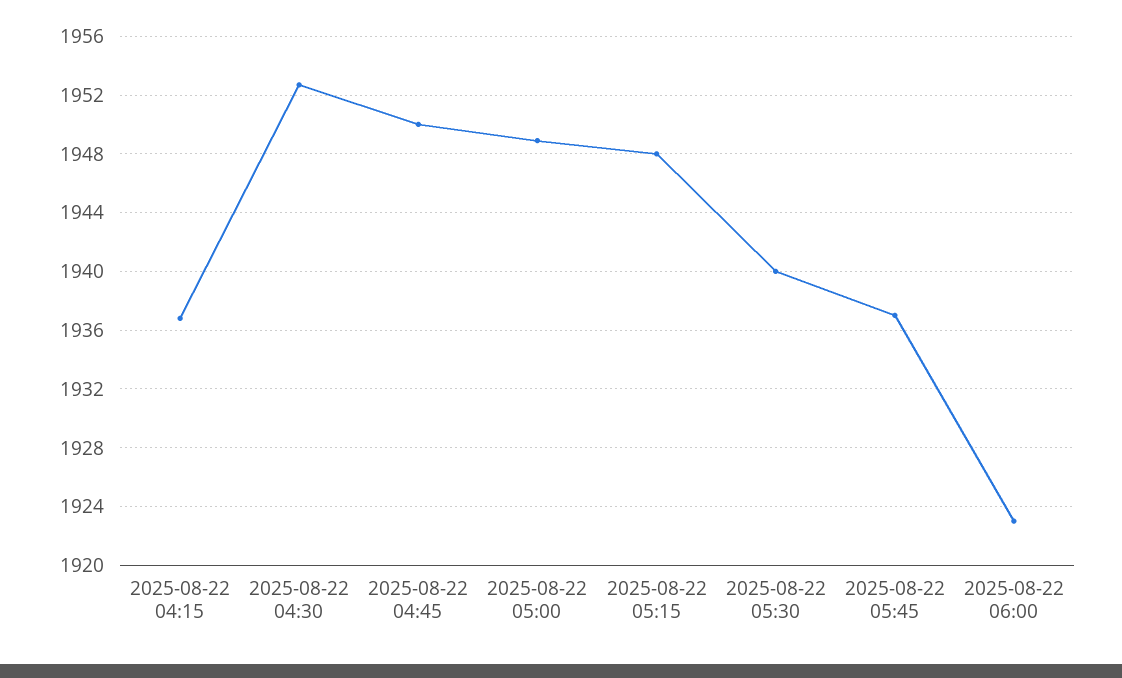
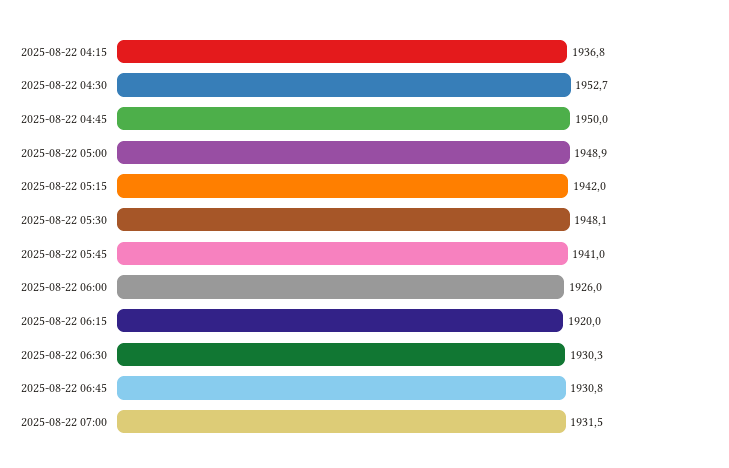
2025-08-22 05:15: 1948 -> 1942
2025-08-22 05:30: 1940 -> 1948.1
2025-08-22 05:45: 1937 -> 1941
2025-08-22 06:00: 1923 -> 1926
2025-08-22 06:15: none -> 1920
2025-08-22 06:30: none -> 1930.3
2025-08-22 06:45: none -> 1930.8
2025-08-22 07:00: none -> 1931.5

